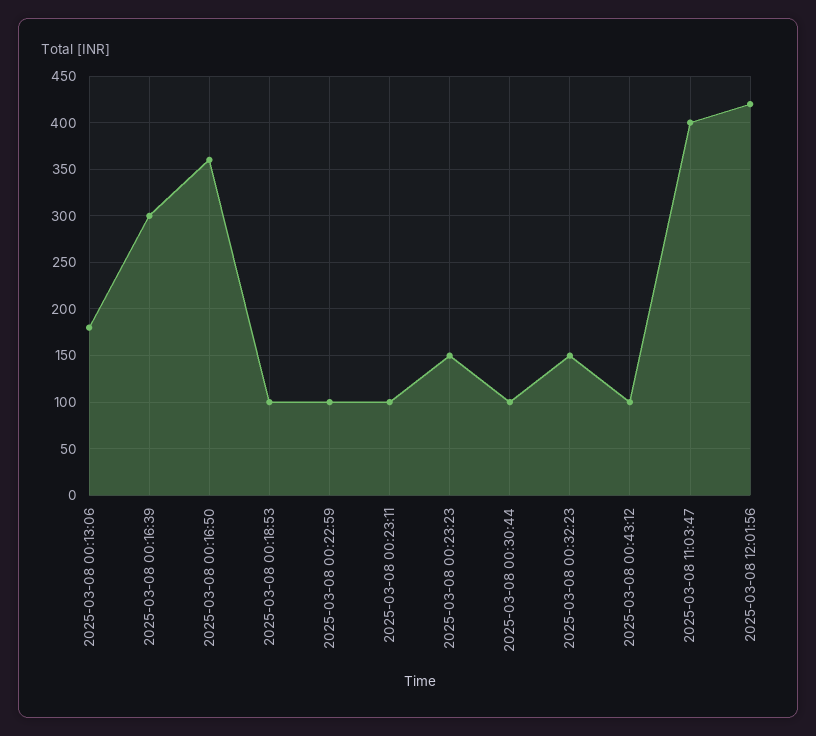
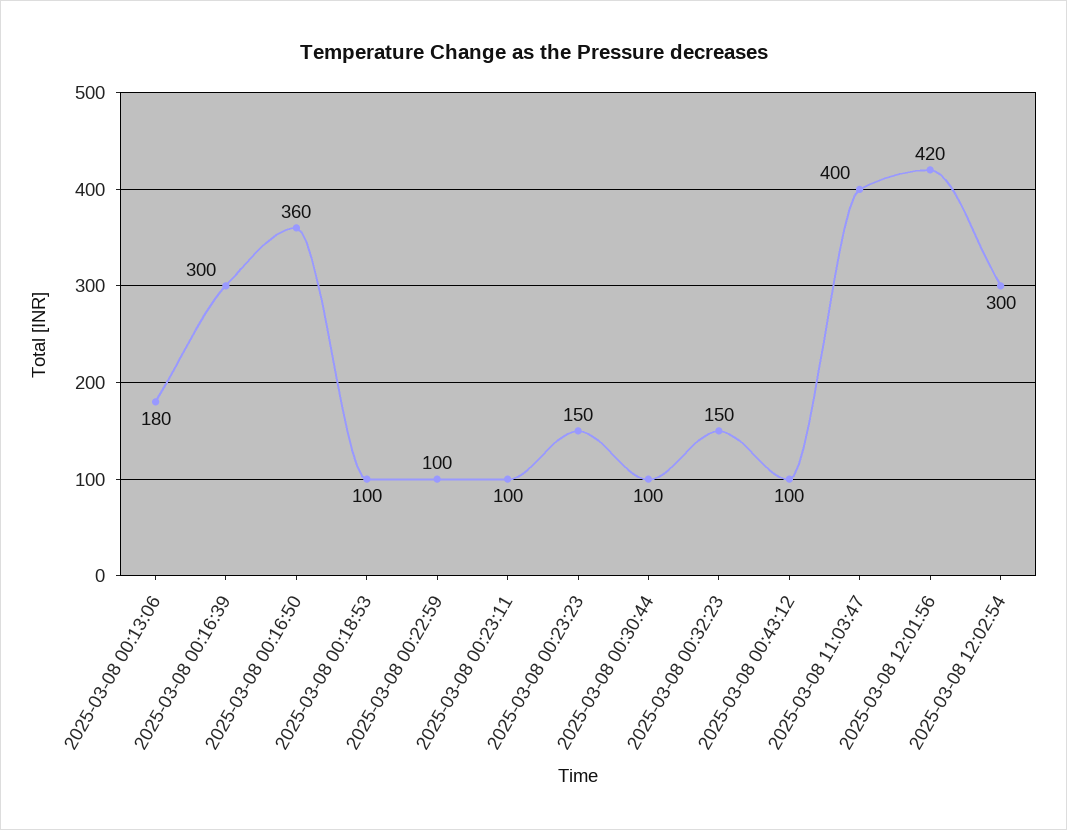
2025-03-08 12:02:54: none -> 300

